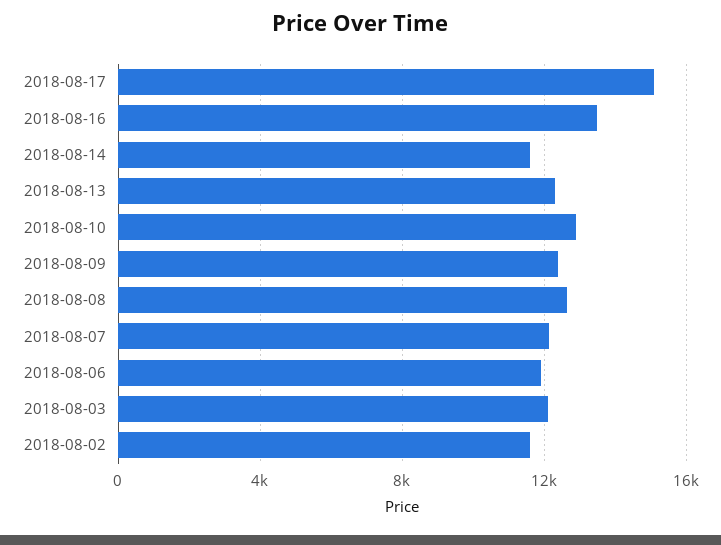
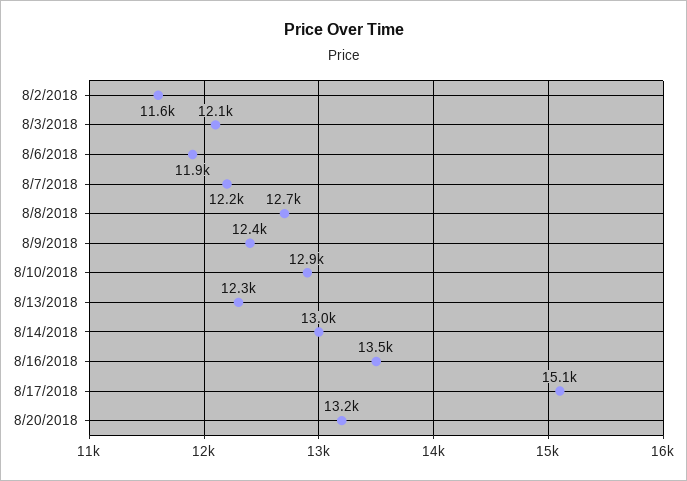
2018-08-14: 11500 -> 13000
8/20/2018: none -> 13200

